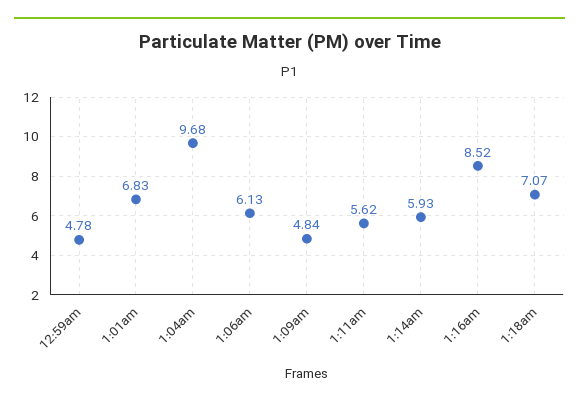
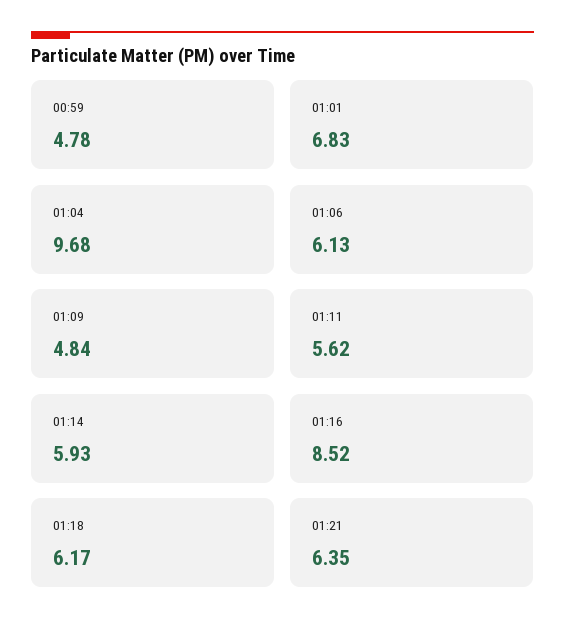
1:18am: 7.07 -> 6.17
01:21: none -> 6.35

